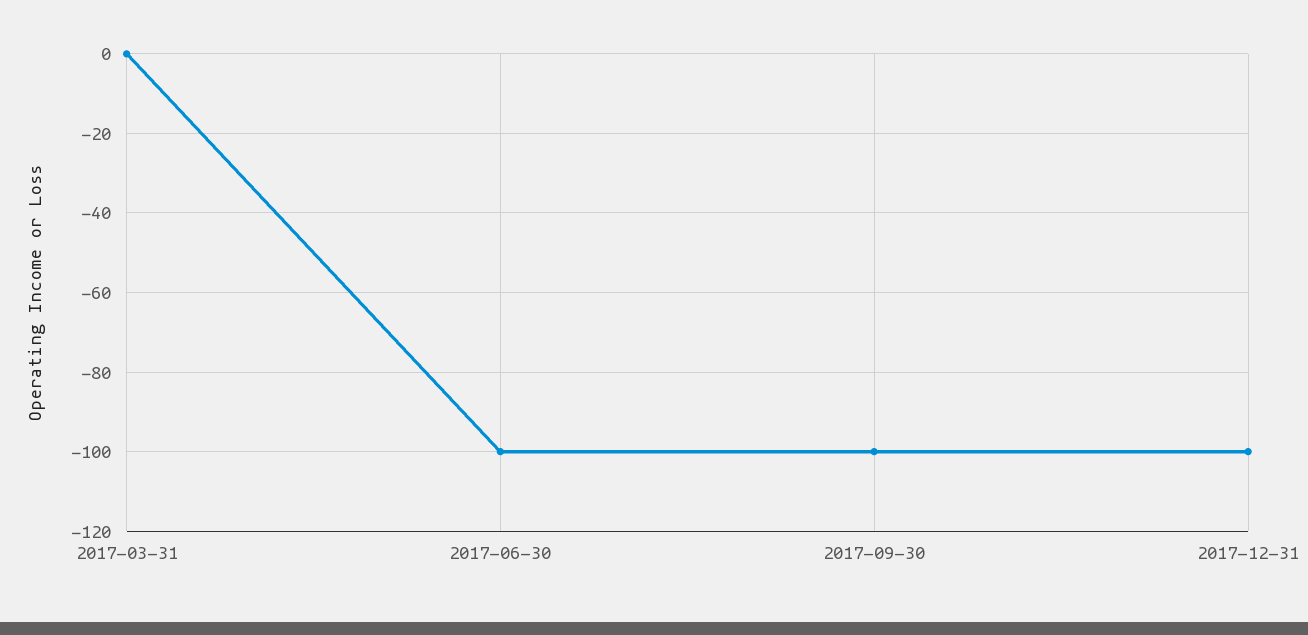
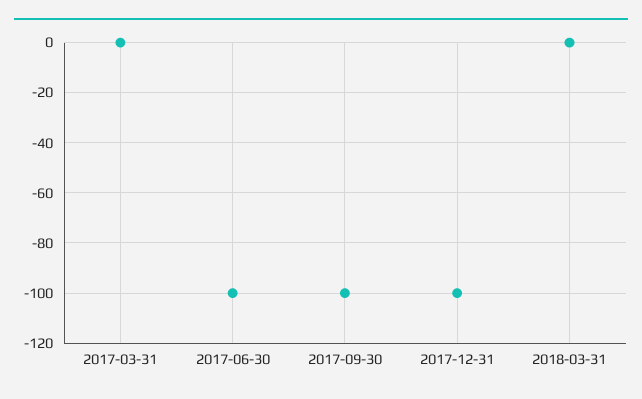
2018-03-31: none -> 0

